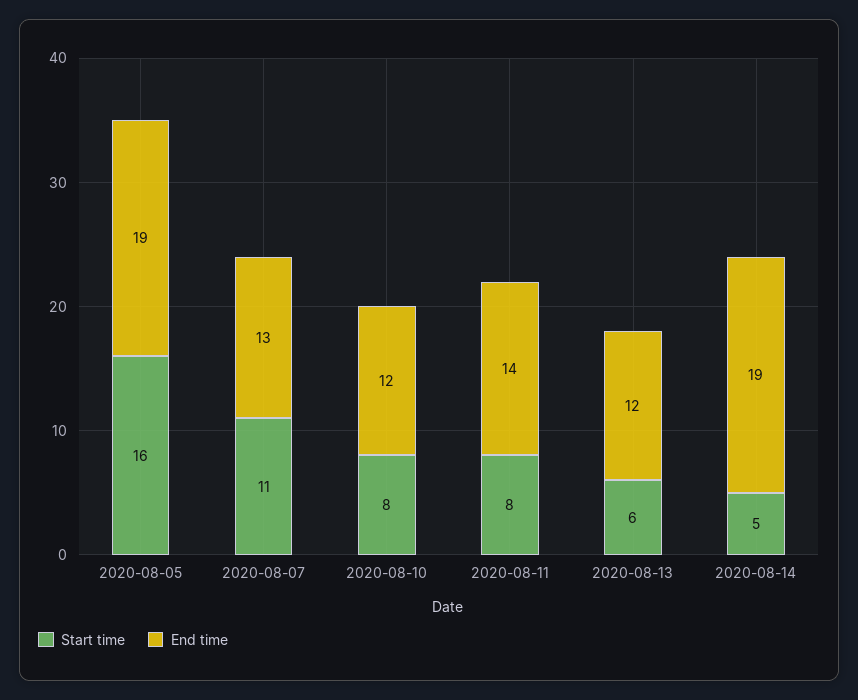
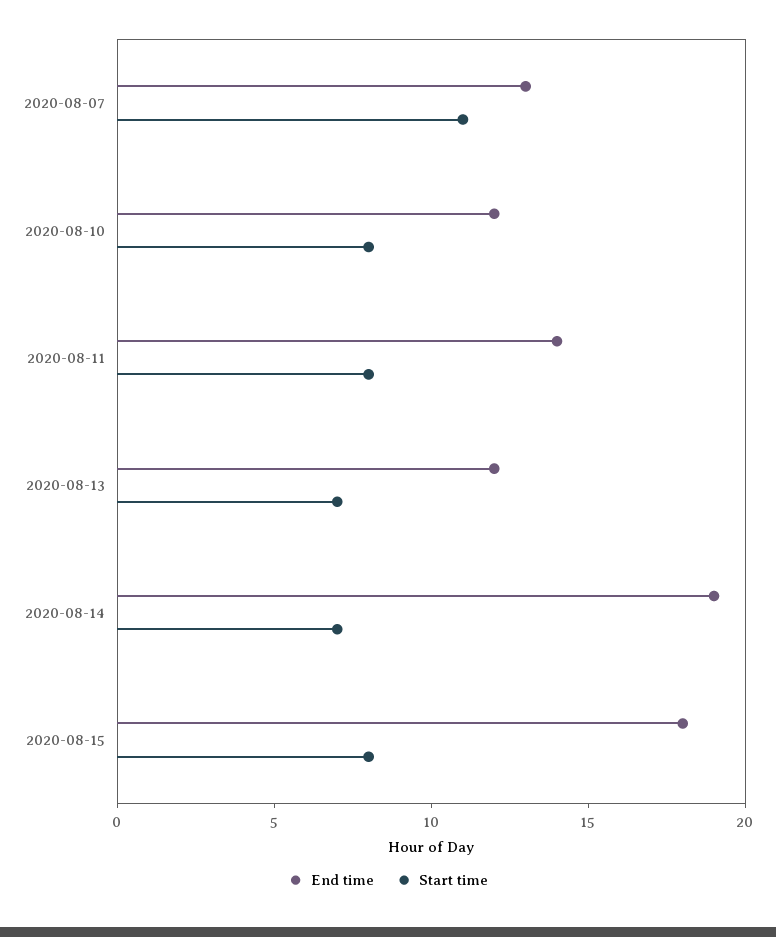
Start time, 2020-08-05: 16 -> none
End time, 2020-08-05: 19 -> none
Start time, 2020-08-13: 6 -> 7
Start time, 2020-08-14: 5 -> 7
End time, 2020-08-15: none -> 18
Start time, 2020-08-15: none -> 8

